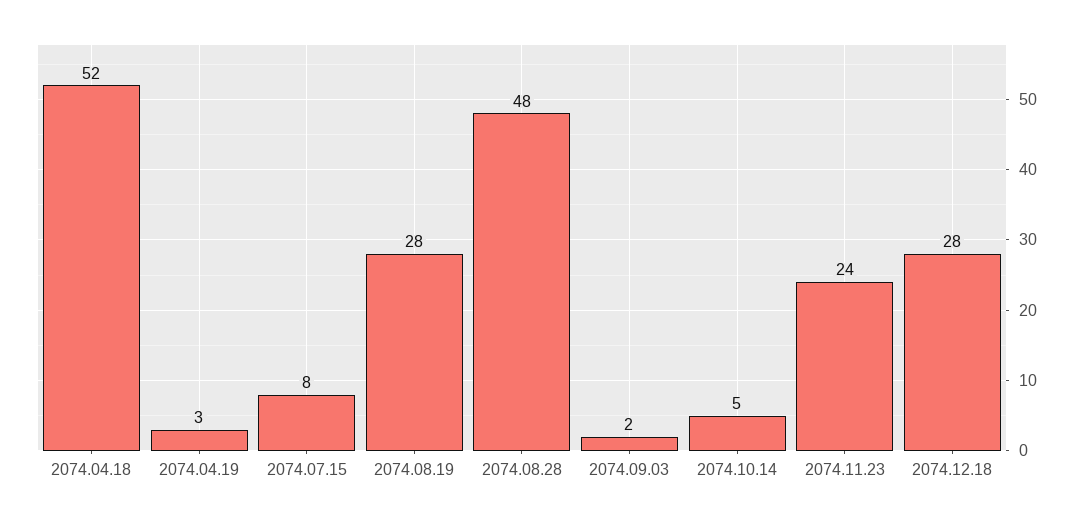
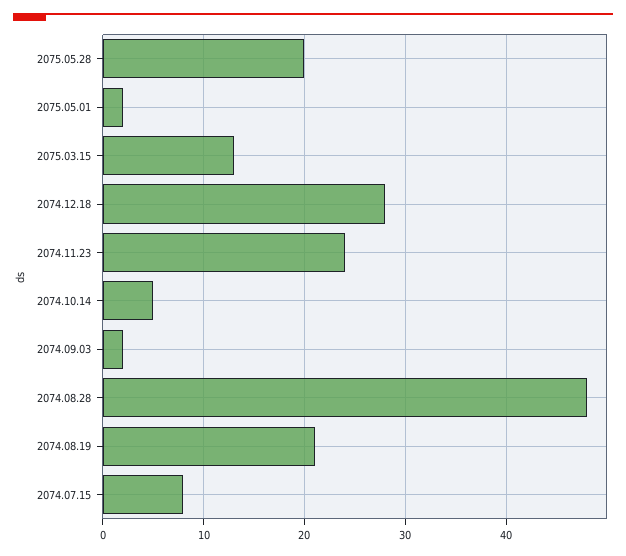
2074.04.18: 52 -> none
2074.04.19: 3 -> none
2074.08.19: 28 -> 21
2075.05.28: none -> 20
2075.05.01: none -> 2
2075.03.15: none -> 13

